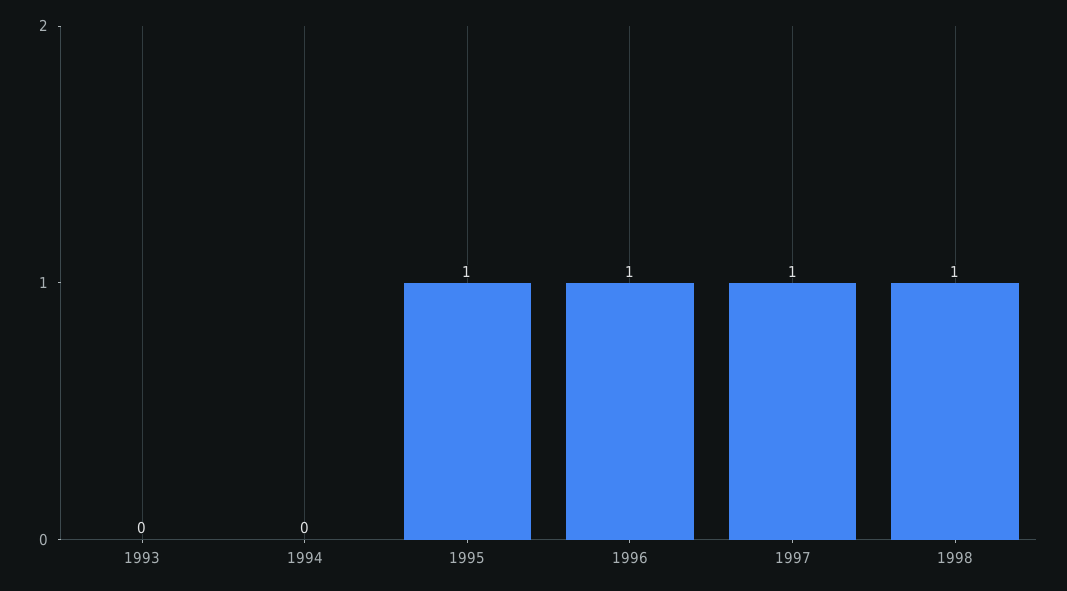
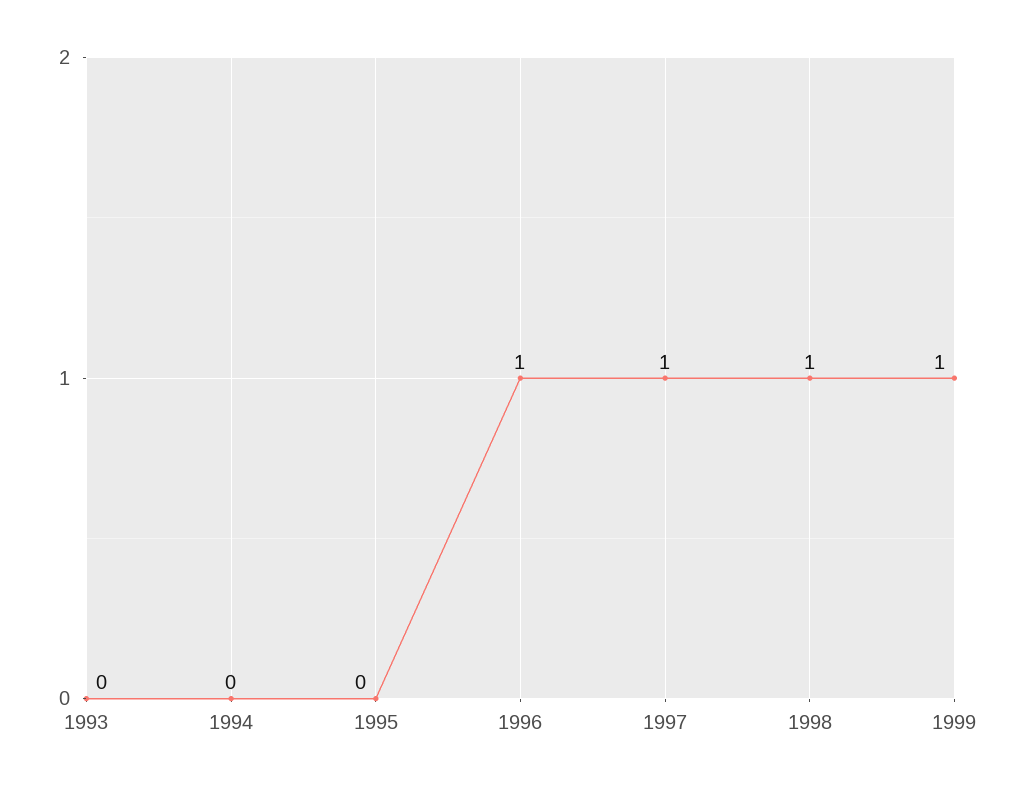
1995: 1 -> 0
1999: none -> 1

